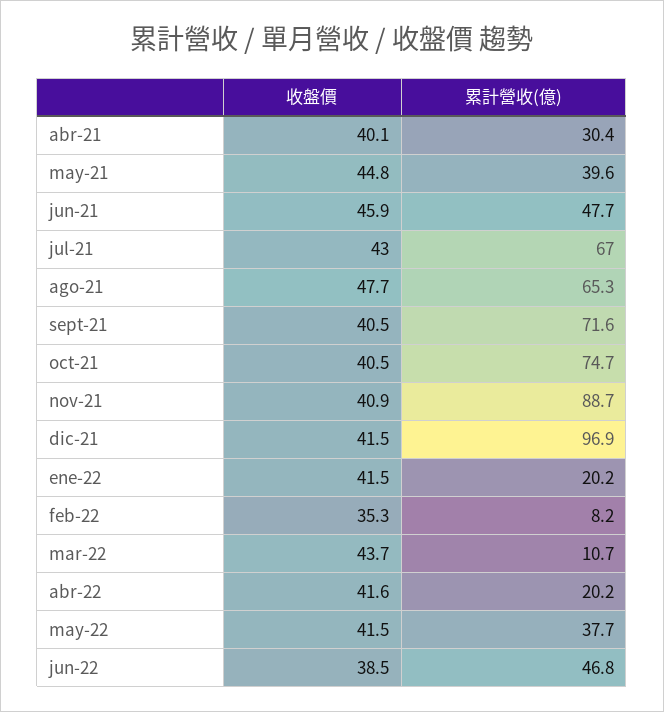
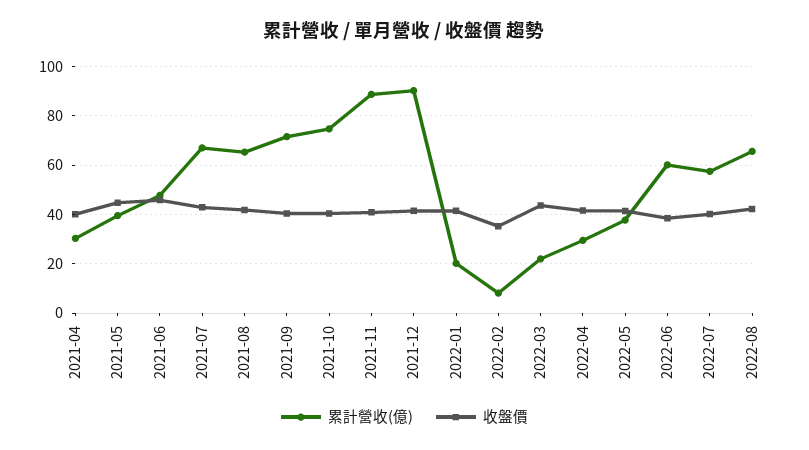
收盤價, ago-21: 47.7 -> 42.5
累計營收(億), dic-21: 96.9 -> 90
累計營收(億), mar-22: 10.7 -> 22.5
累計營收(億), abr-22: 20.2 -> 30
累計營收(億), jun-22: 46.8 -> 60
累計營收(億), 2022-07: none -> 57.5
收盤價, 2022-07: none -> 40
累計營收(億), 2022-08: none -> 65
收盤價, 2022-08: none -> 42.5

